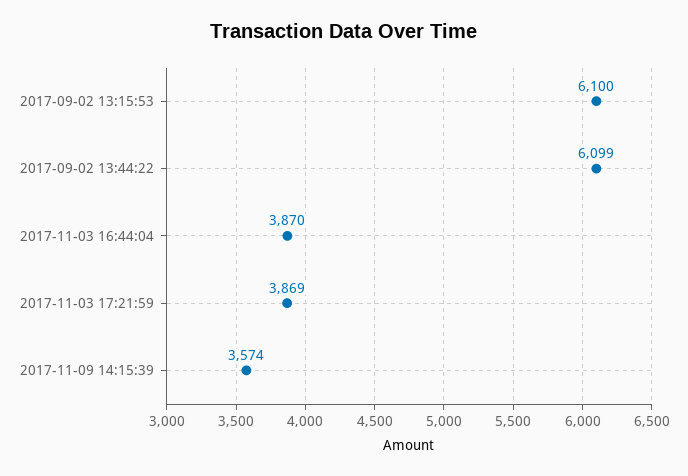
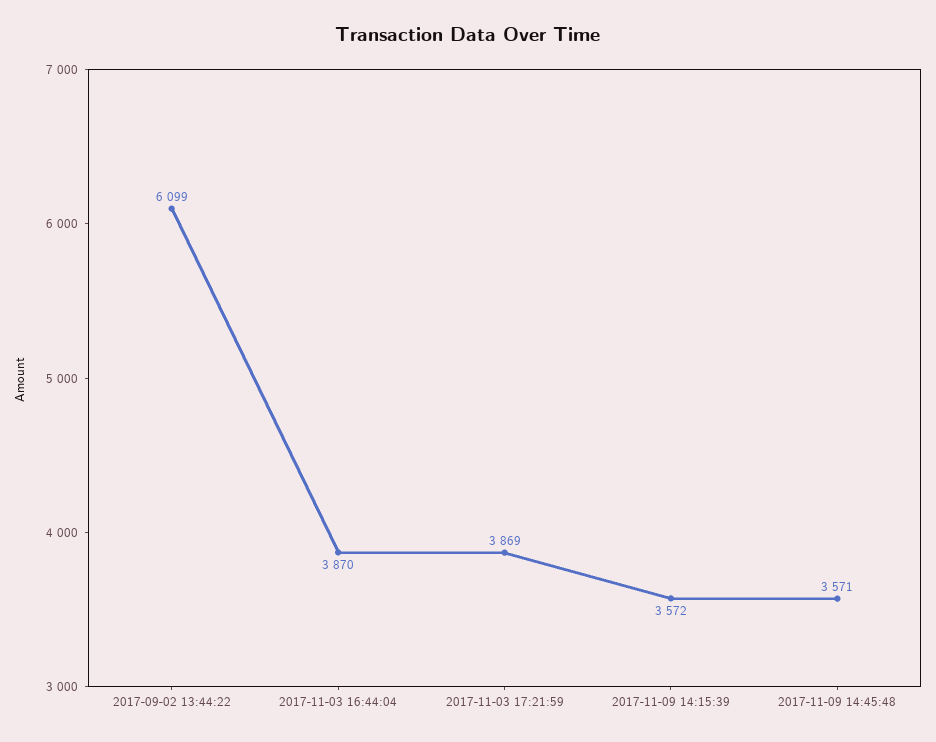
2017-09-02 13:15:53: 6100 -> none
2017-11-09 14:15:39: 3574 -> 3572
2017-11-09 14:45:48: none -> 3571

